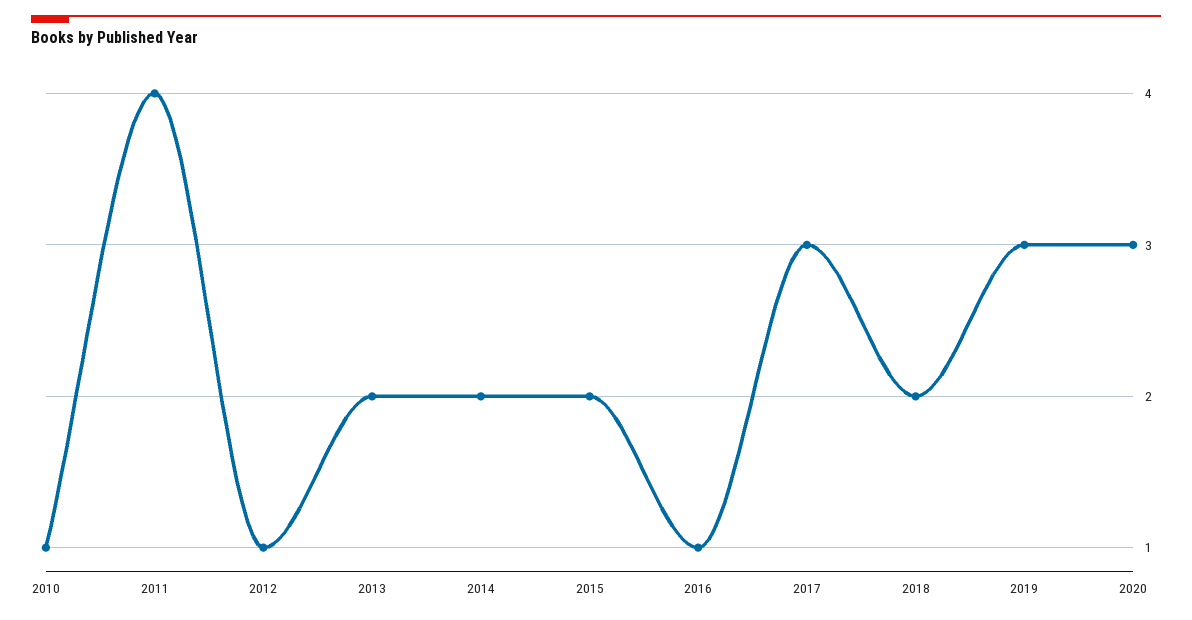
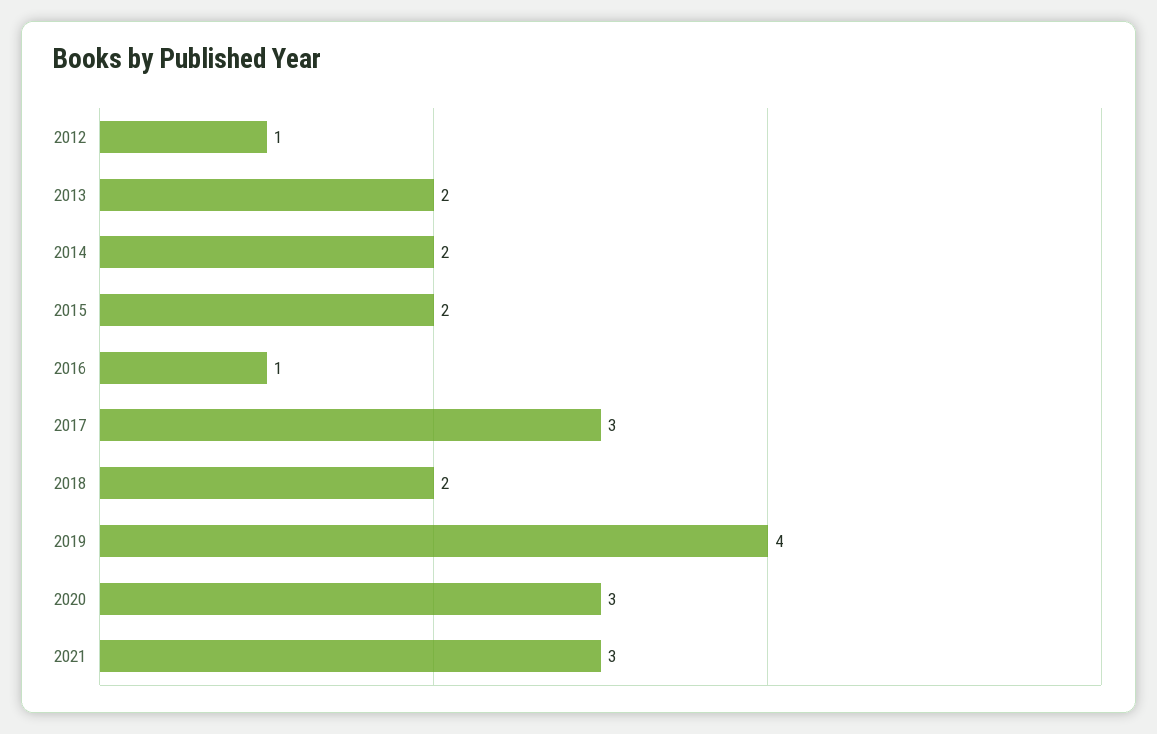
2010: 1 -> none
2011: 4 -> none
2019: 3 -> 4
2021: none -> 3

